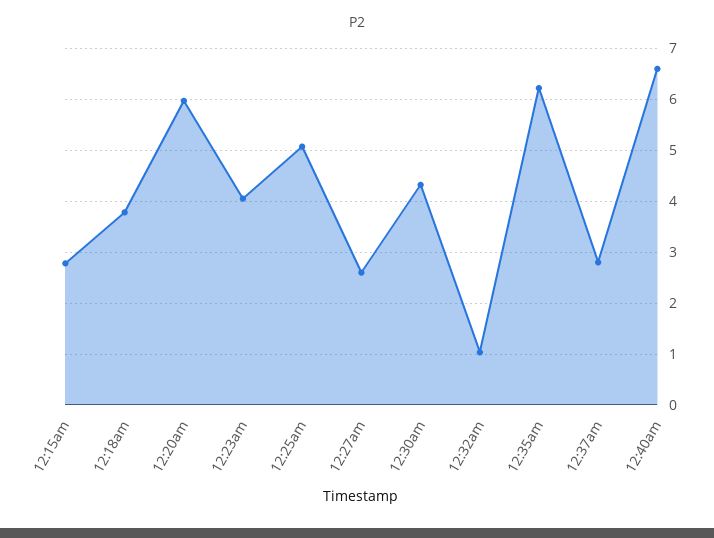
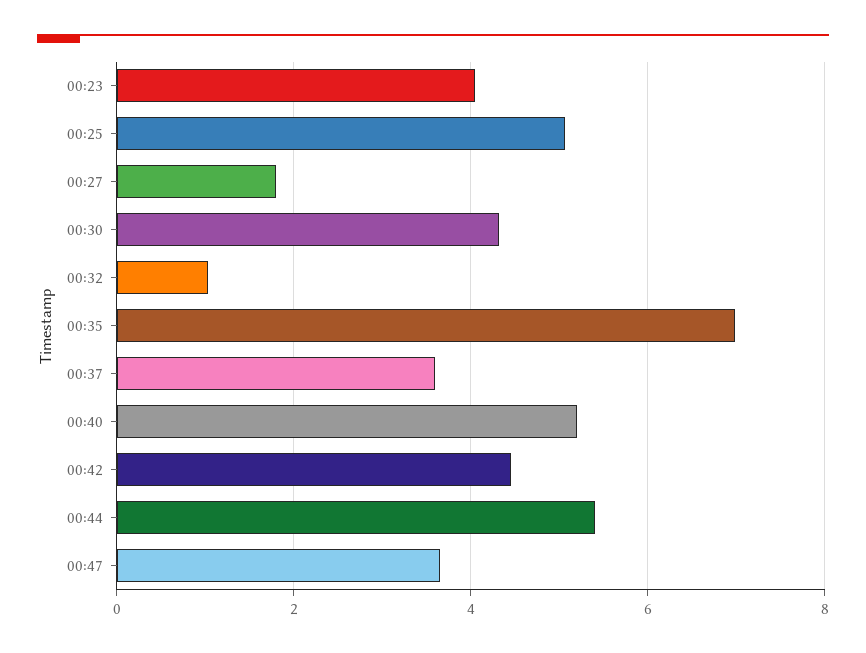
12:15am: 2.8 -> none
12:18am: 3.8 -> none
12:20am: 6 -> none
12:27am: 2.6 -> 1.8
12:35am: 6.2 -> 7
12:37am: 2.8 -> 3.6
12:40am: 6.6 -> 5.2
00:42: none -> 4.4
00:44: none -> 5.4
00:47: none -> 3.6

